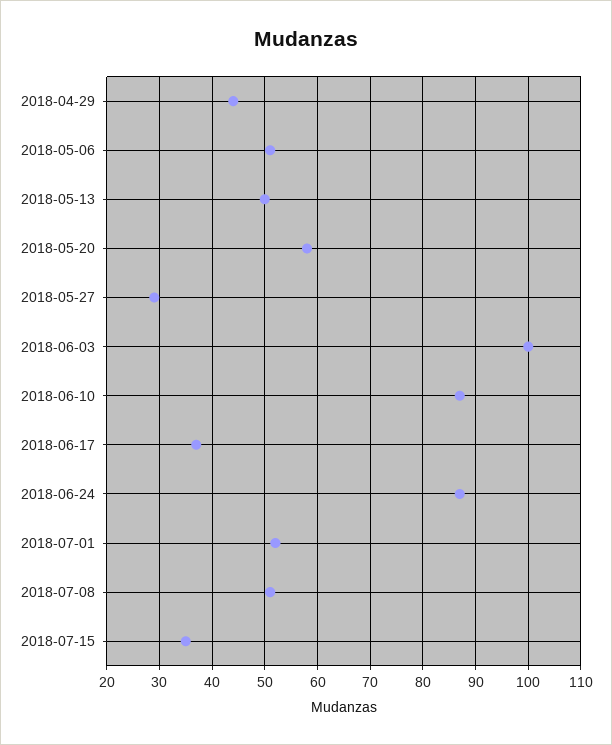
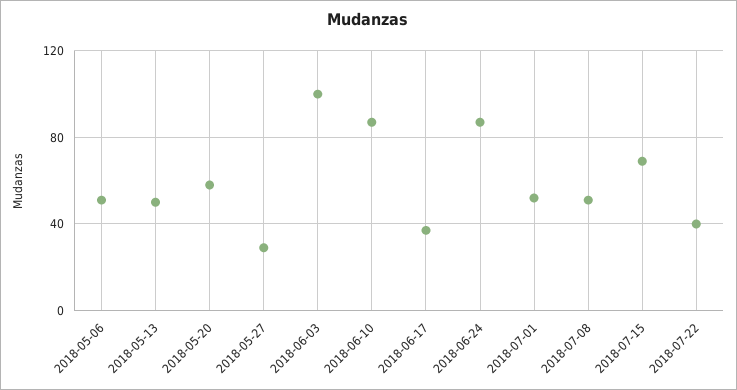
2018-04-29: 45 -> none
2018-07-15: 35 -> 70
2018-07-22: none -> 40

